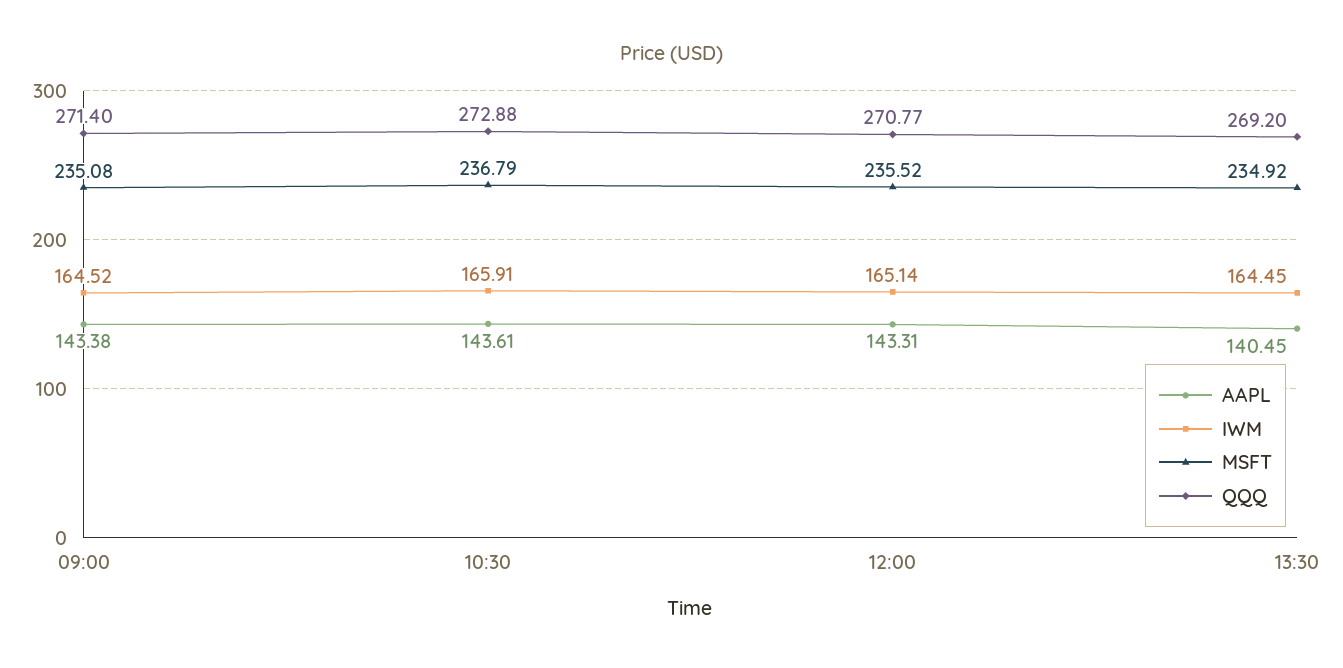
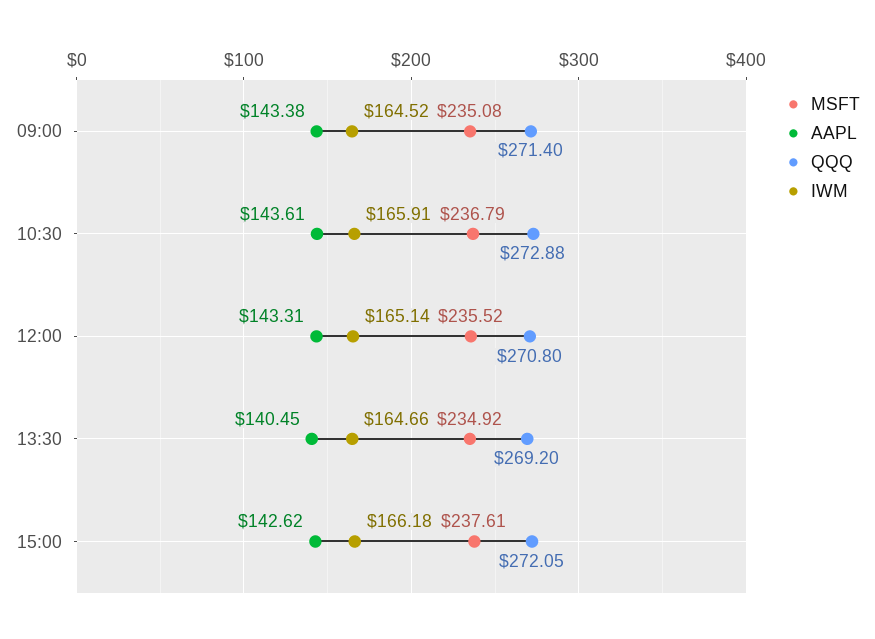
QQQ, 12:00: 270.77 -> 270.8
IWM, 13:30: 164.45 -> 164.66
MSFT, 15:00: none -> 237.61
AAPL, 15:00: none -> 142.62
QQQ, 15:00: none -> 272.05
IWM, 15:00: none -> 166.18

